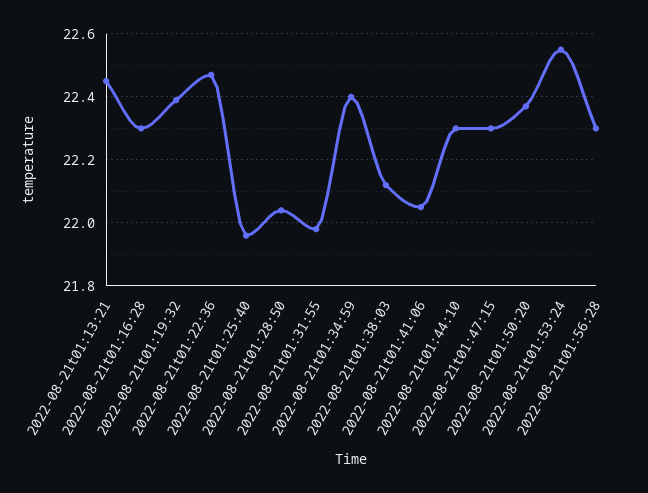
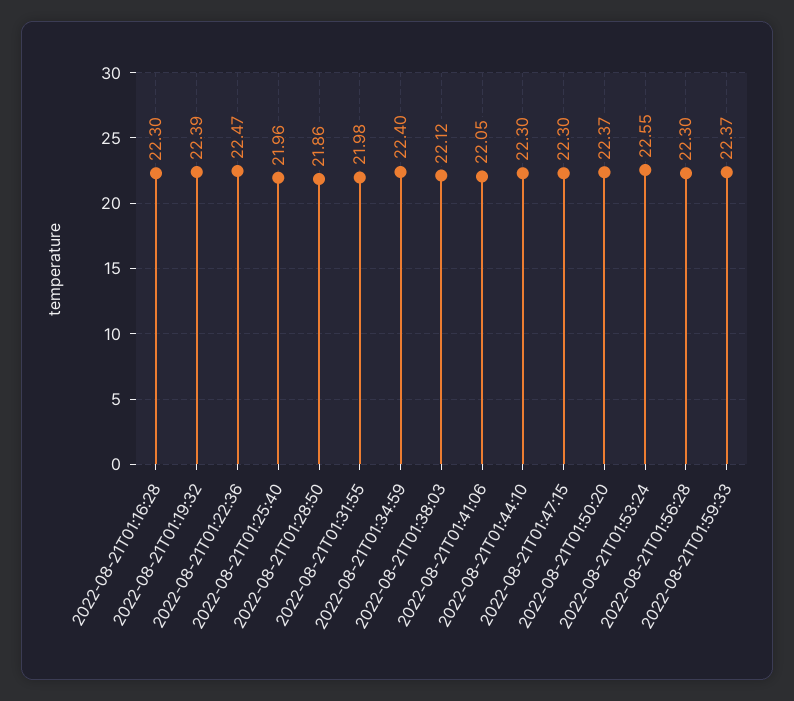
2022-08-21t01:13:21: 22.45 -> none
2022-08-21t01:28:50: 22.05 -> 21.86
2022-08-21T01:59:33: none -> 22.37

